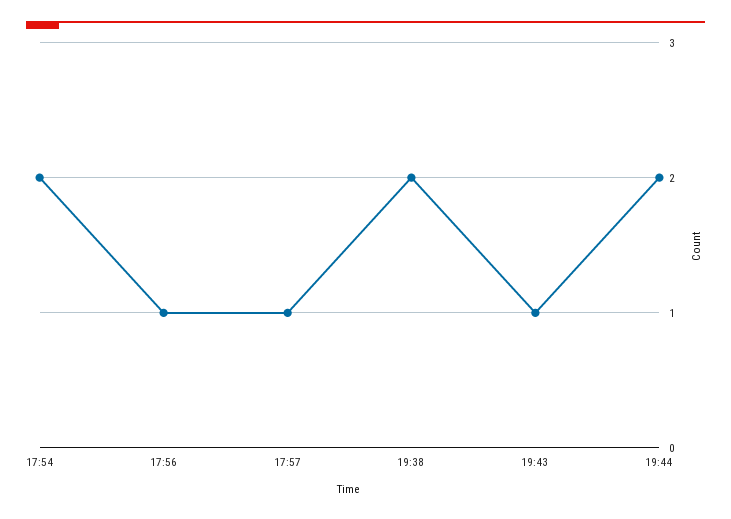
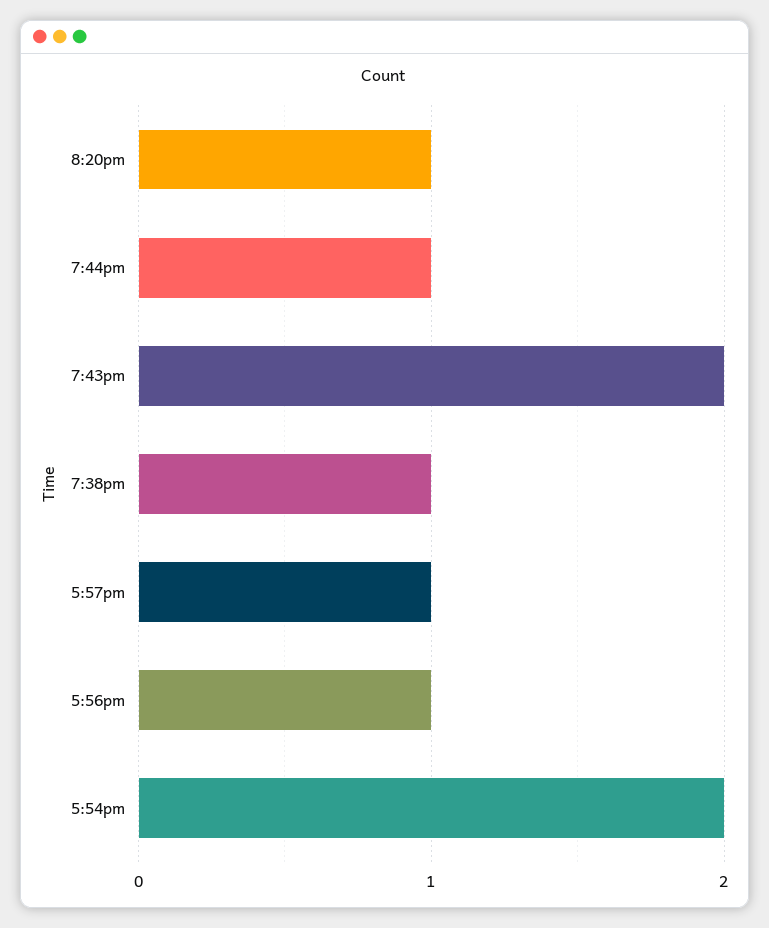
19:38: 2 -> 1
19:43: 1 -> 2
19:44: 2 -> 1
8:20pm: none -> 1

